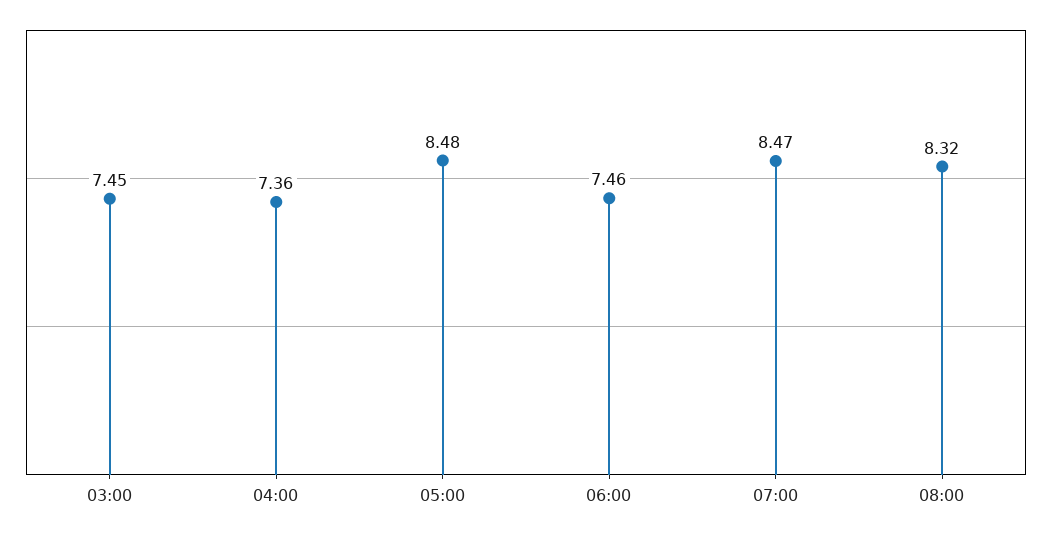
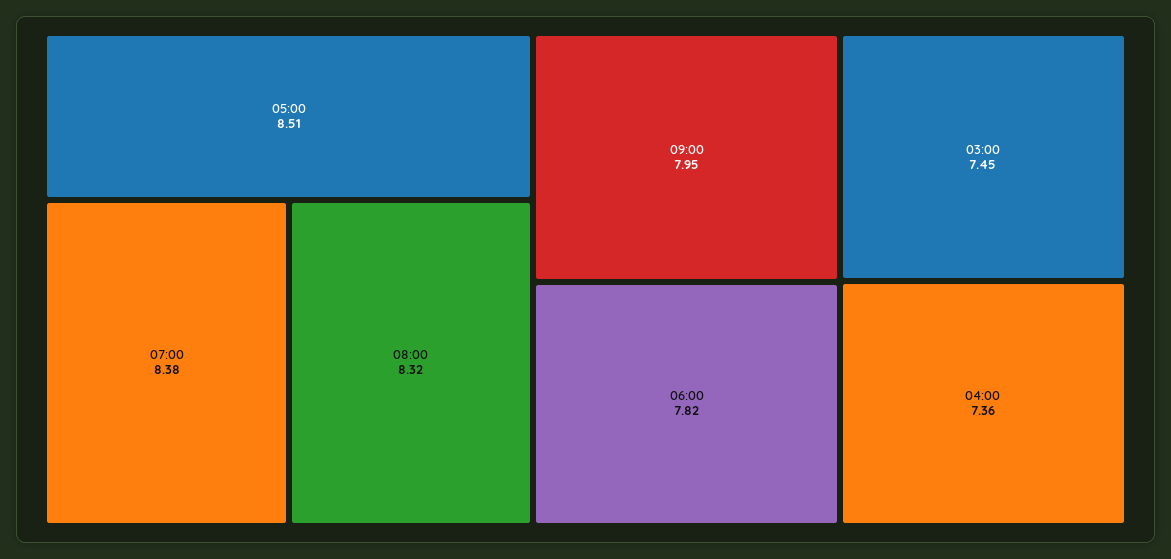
05:00: 8.48 -> 8.51
06:00: 7.46 -> 7.82
07:00: 8.47 -> 8.38
09:00: none -> 7.95

